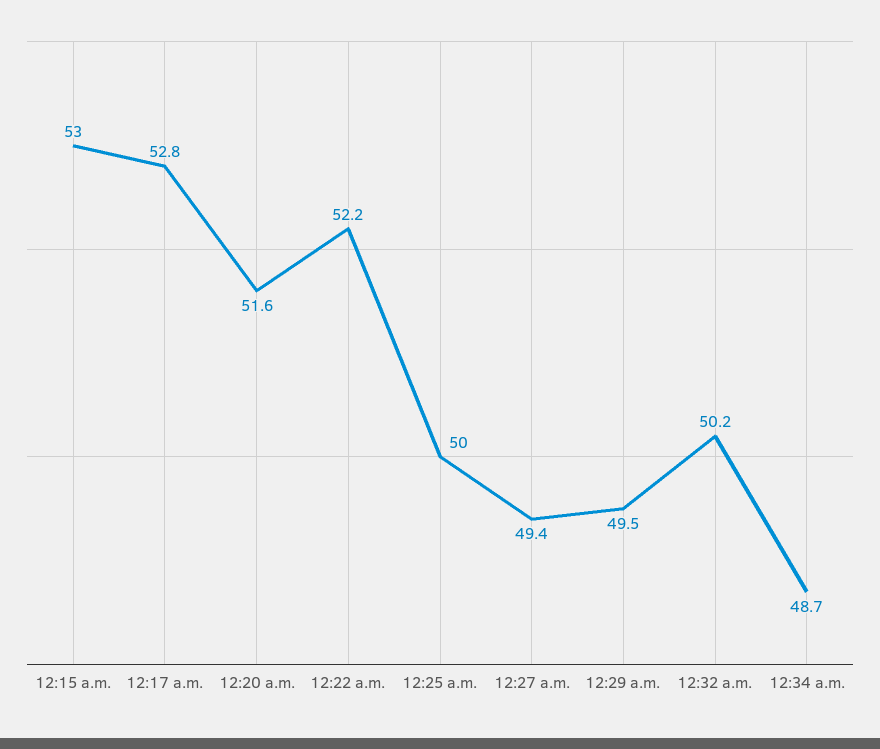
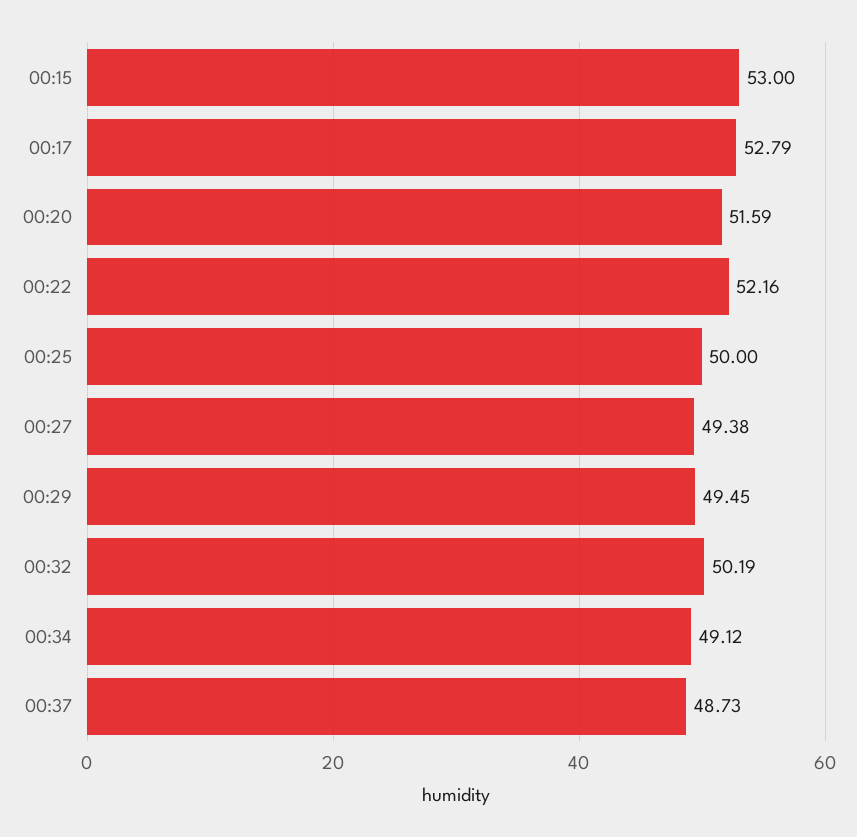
12:34 a.m.: 48.7 -> 49.12
00:37: none -> 48.73

